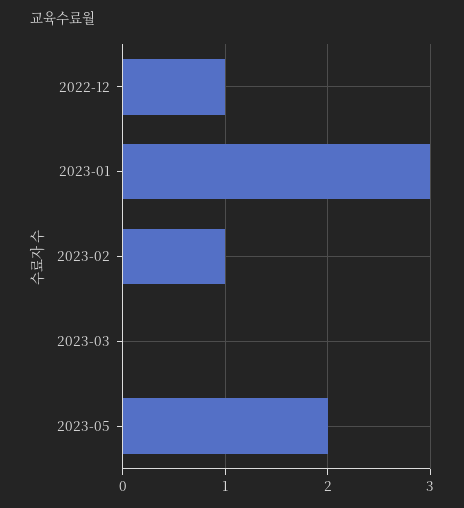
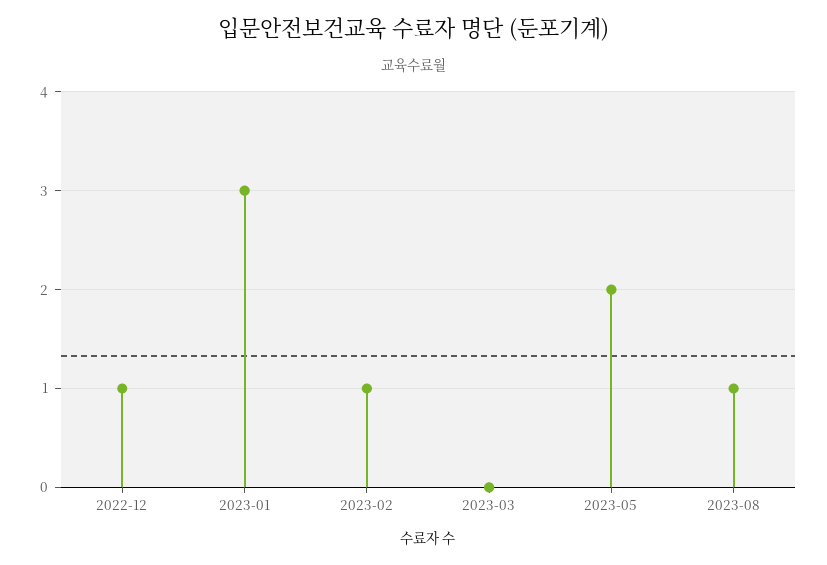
2023-08: none -> 1

